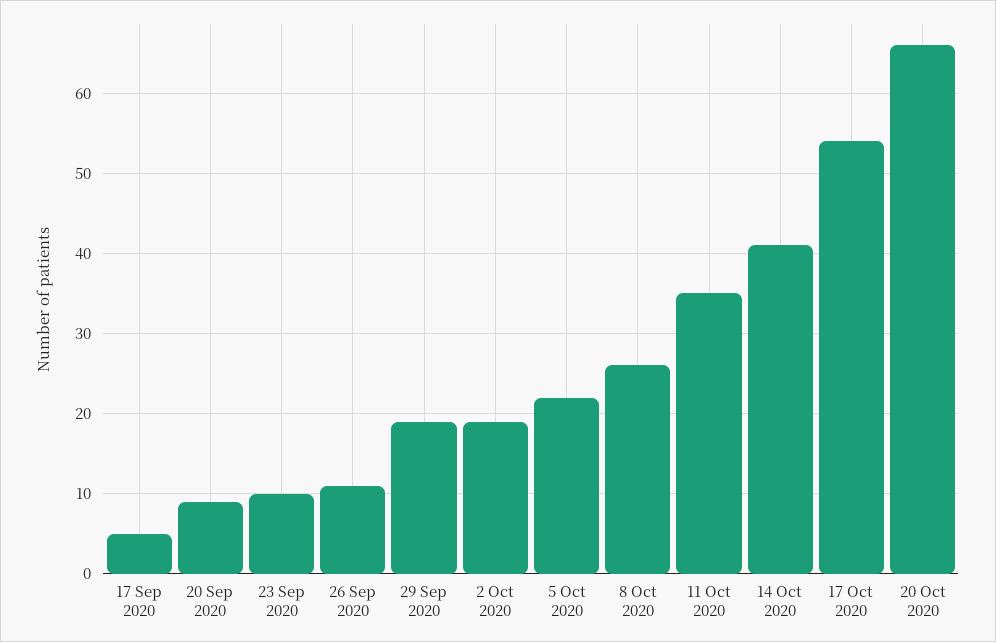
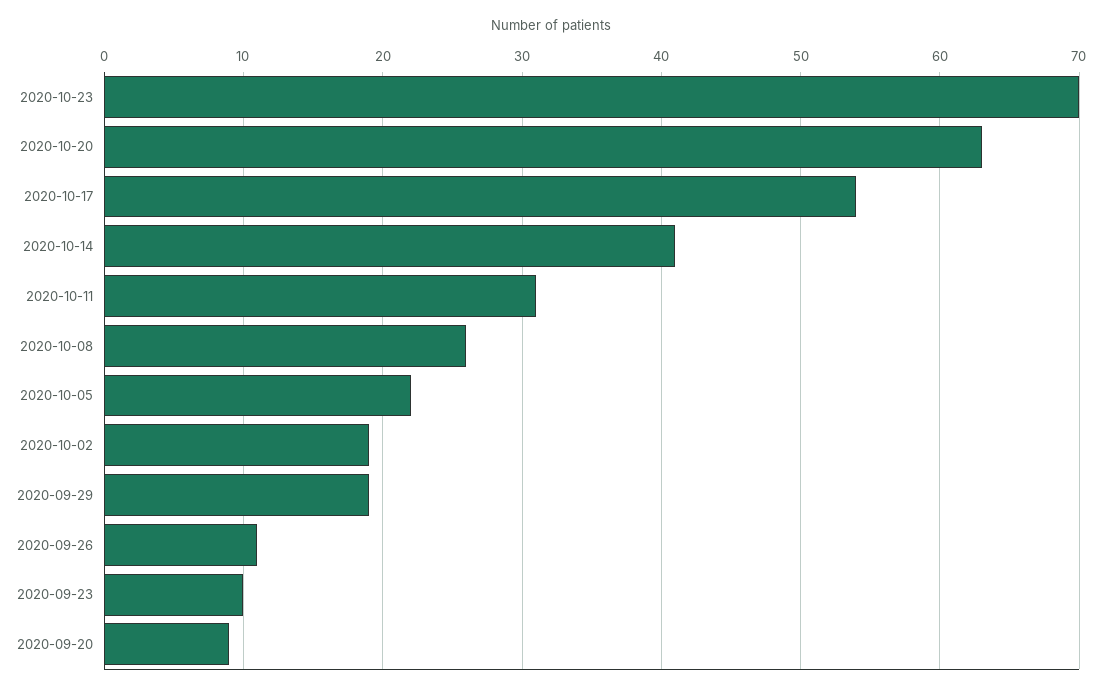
17 Sep 2020: 5 -> none
11 Oct 2020: 35 -> 31
20 Oct 2020: 66 -> 63
2020-10-23: none -> 70

